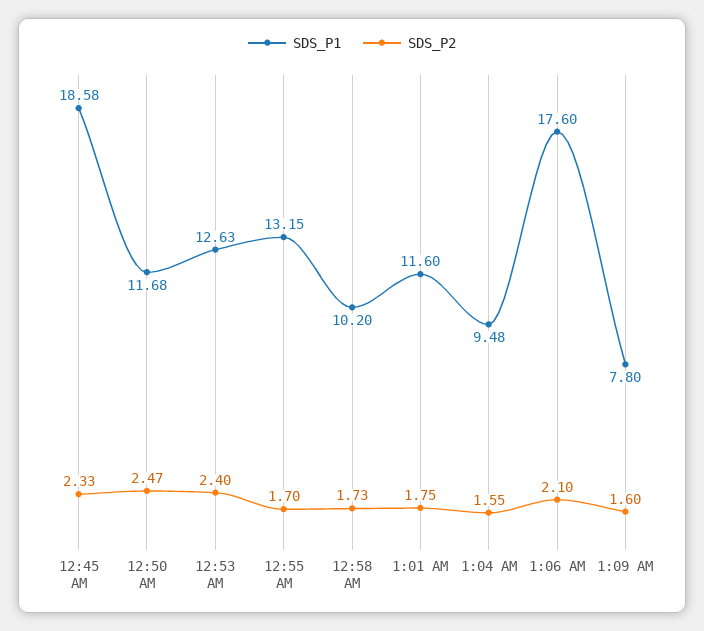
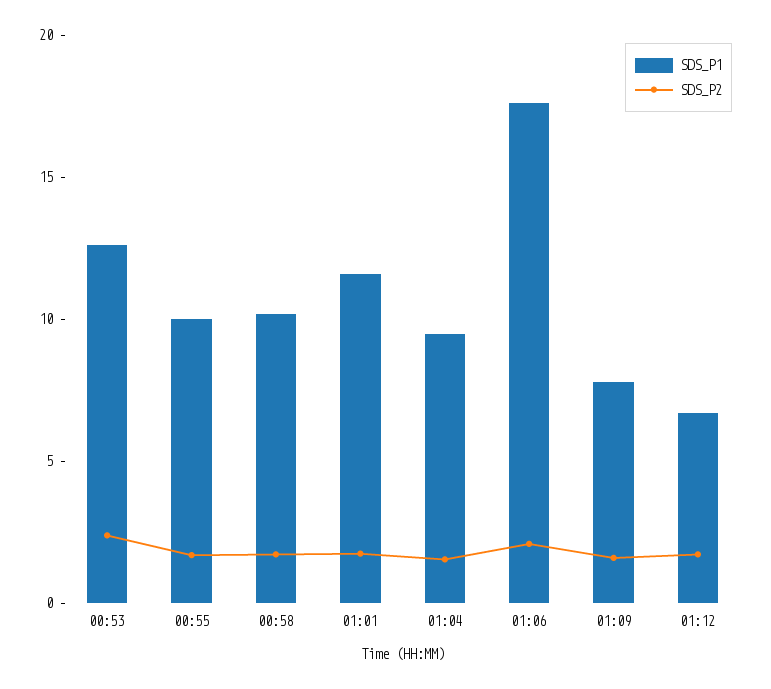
SDS_P1, 12:45 AM: 18.58 -> none
SDS_P2, 12:45 AM: 2.33 -> none
SDS_P1, 12:50 AM: 11.68 -> none
SDS_P2, 12:50 AM: 2.47 -> none
SDS_P1, 12:55 AM: 13.15 -> 10
SDS_P1, 01:12: none -> 7
SDS_P2, 01:12: none -> 2

